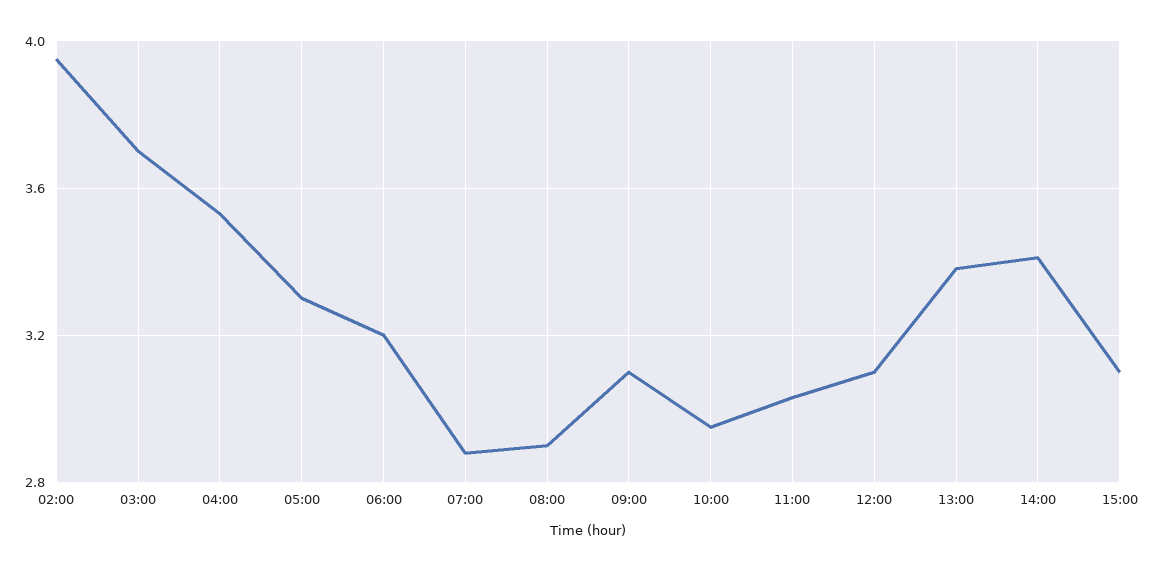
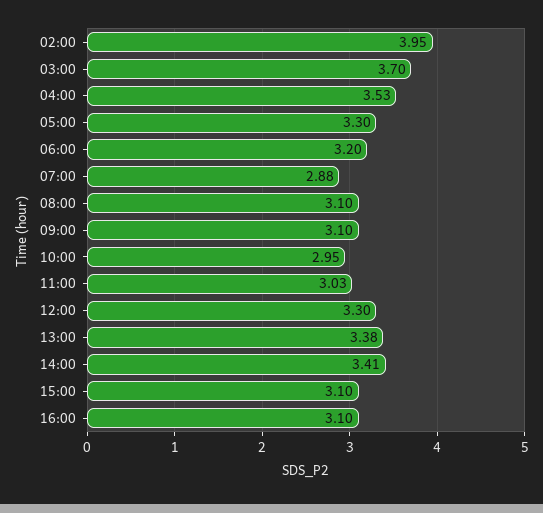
08:00: 2.9 -> 3.1
12:00: 3.1 -> 3.3
16:00: none -> 3.1

